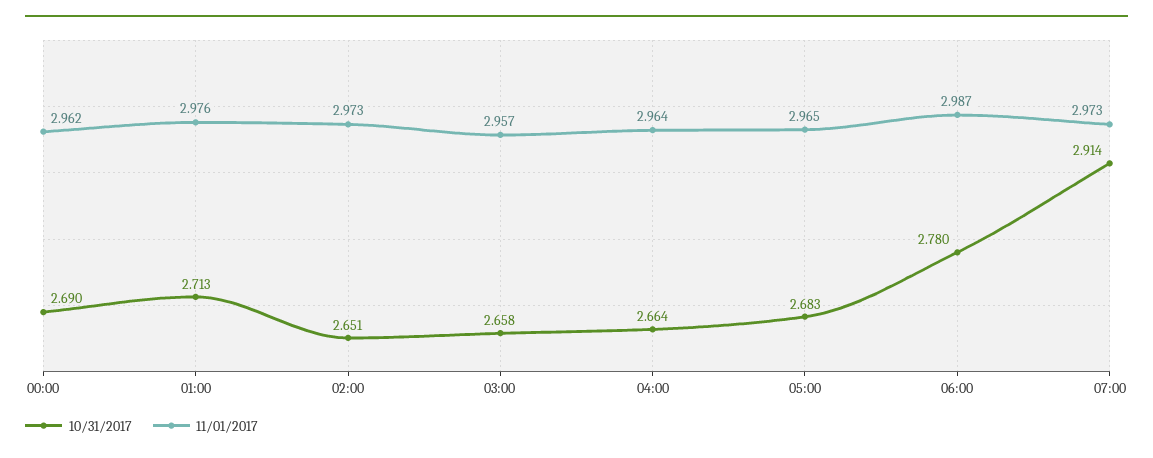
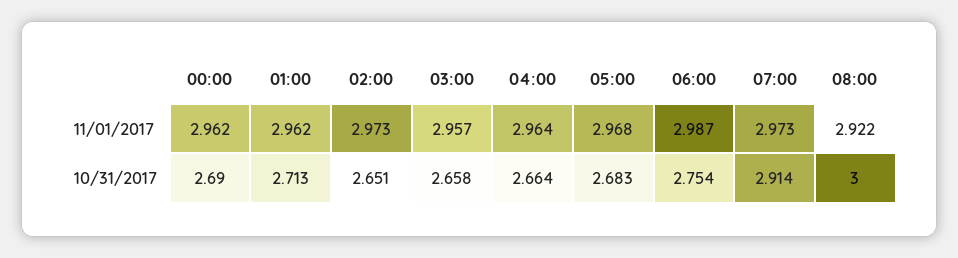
11/01/2017, 01:00: 2.976 -> 2.962
11/01/2017, 05:00: 2.965 -> 2.968
10/31/2017, 06:00: 2.78 -> 2.754
11/01/2017, 08:00: none -> 2.922
10/31/2017, 08:00: none -> 3

